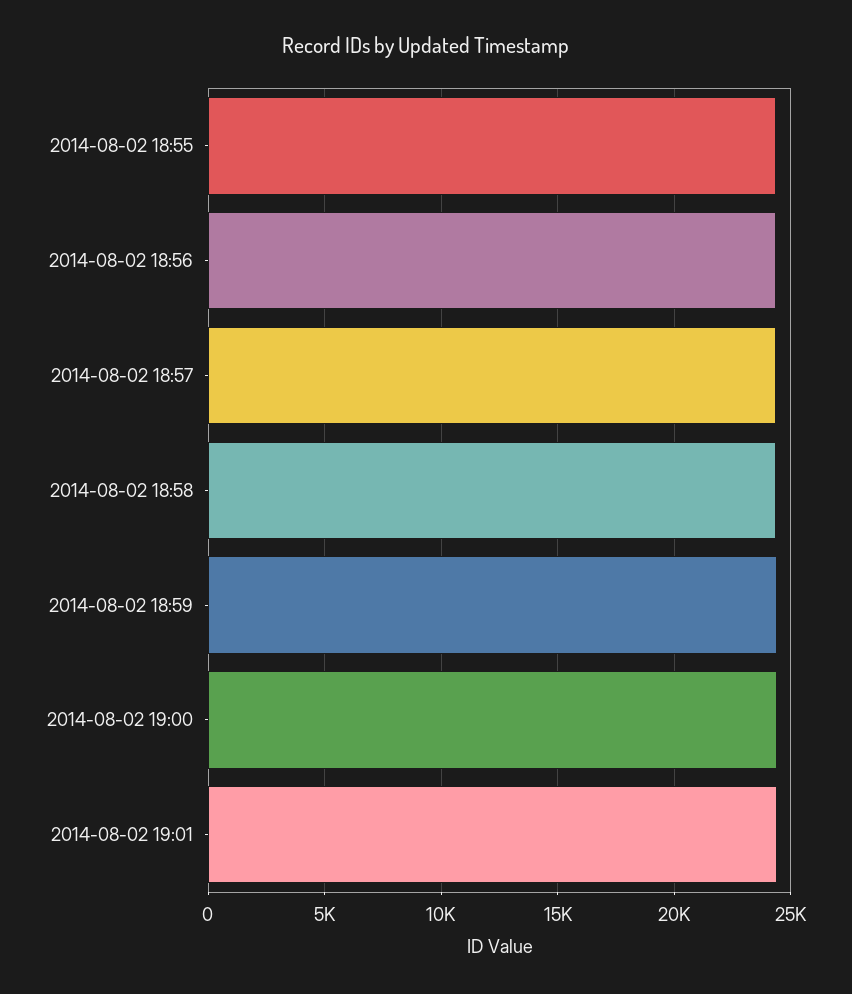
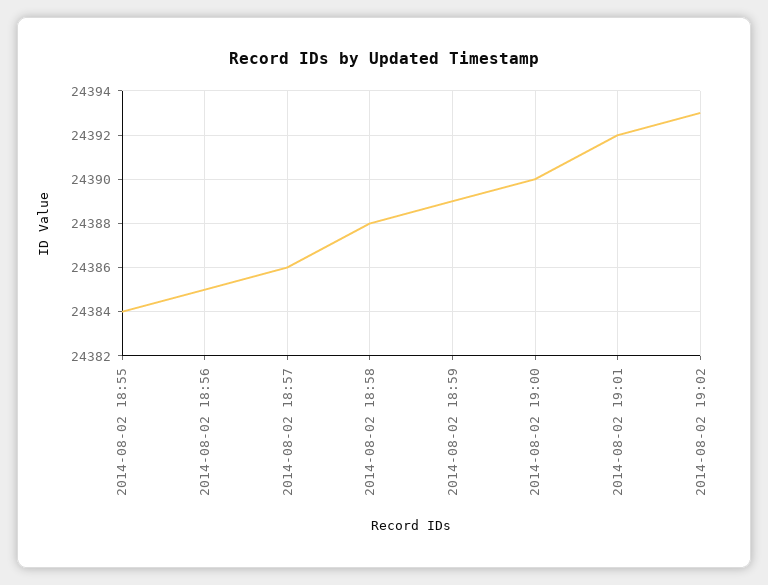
2014-08-02 19:02: none -> 24393

